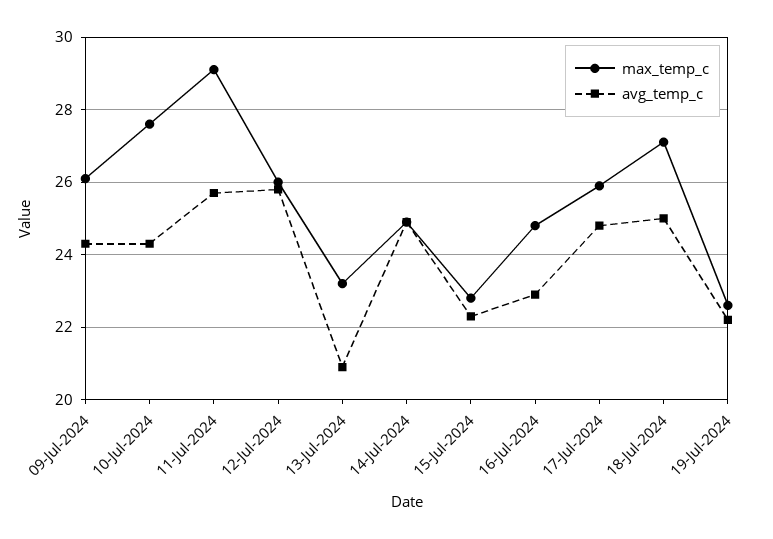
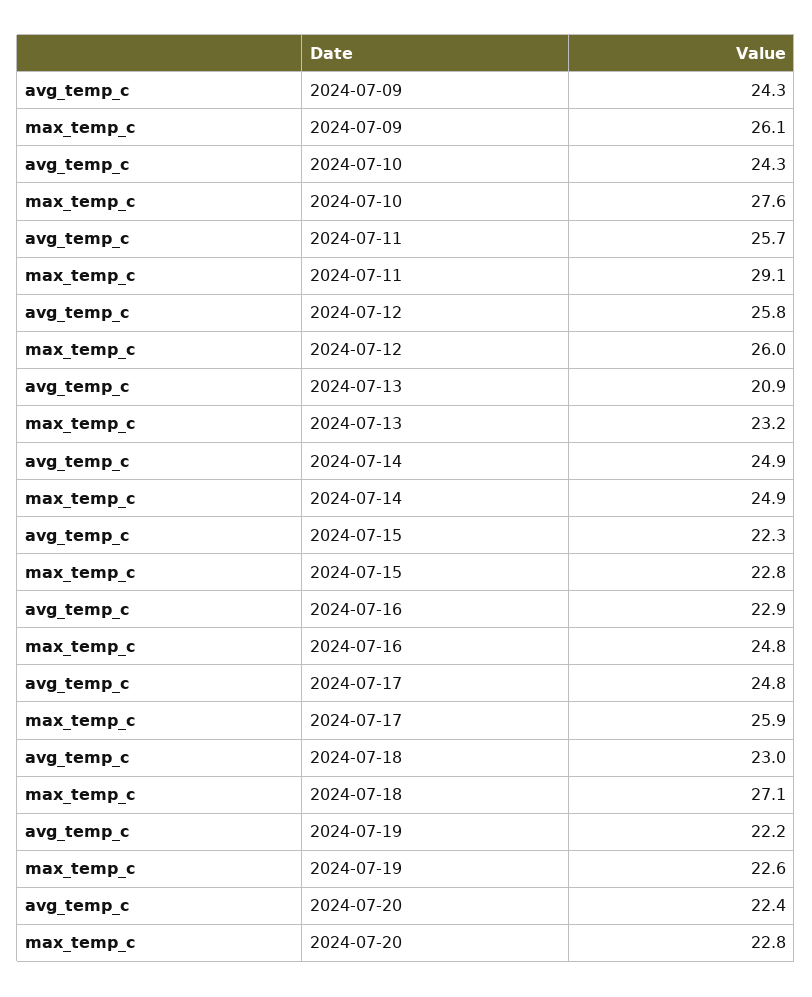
avg_temp_c, 18-Jul-2024: 25 -> 23
avg_temp_c, 2024-07-20: none -> 22.4
max_temp_c, 2024-07-20: none -> 22.8

